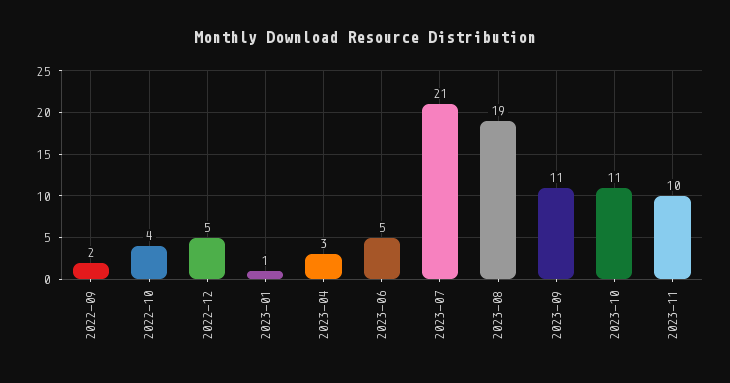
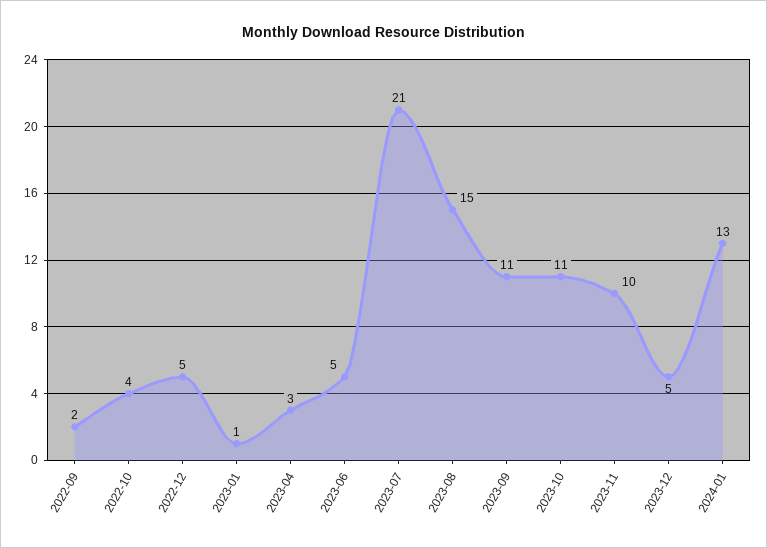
2023-08: 19 -> 15
2023-12: none -> 5
2024-01: none -> 13

